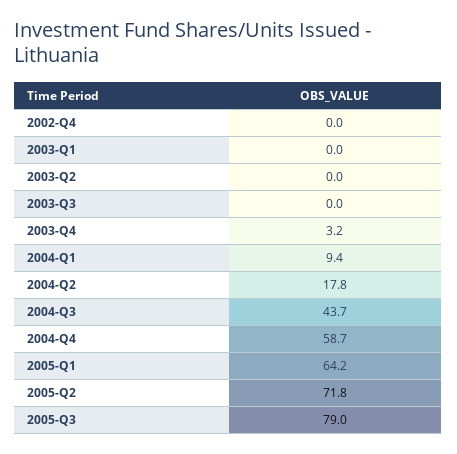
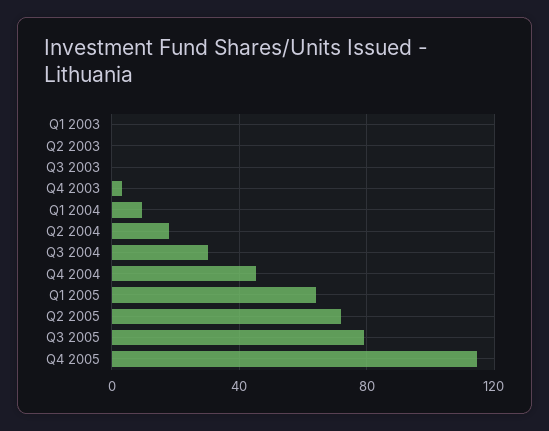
2002-Q4: 0 -> none
2004-Q3: 43.7 -> 30
2004-Q4: 58.7 -> 45
Q4 2005: none -> 115

